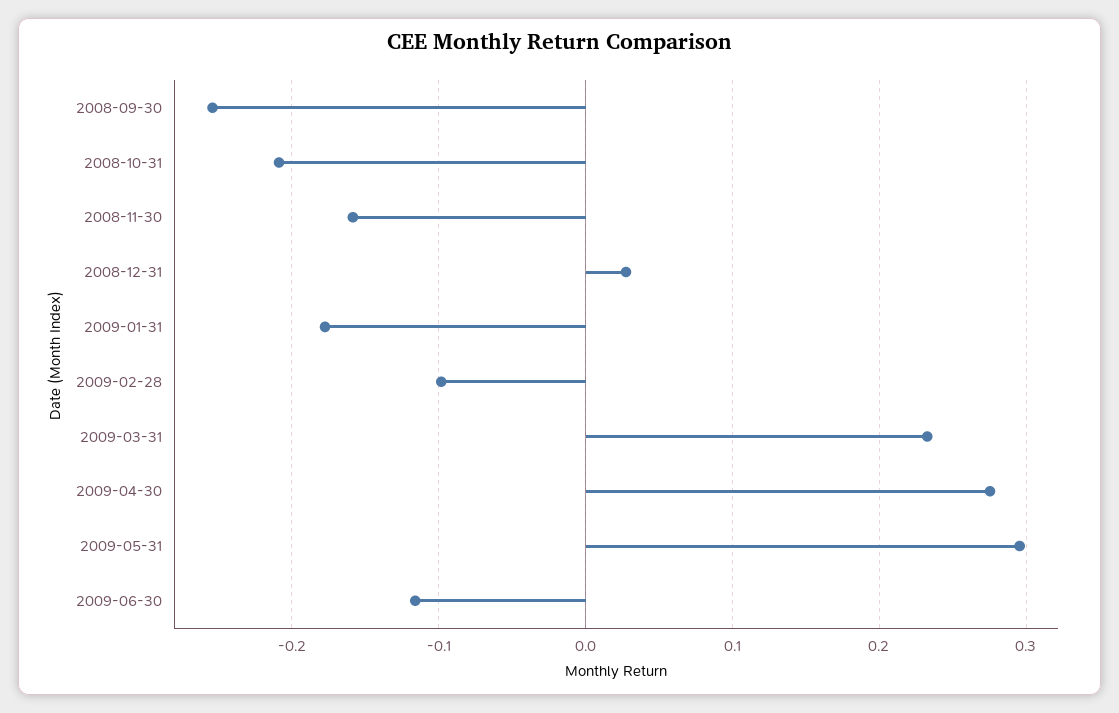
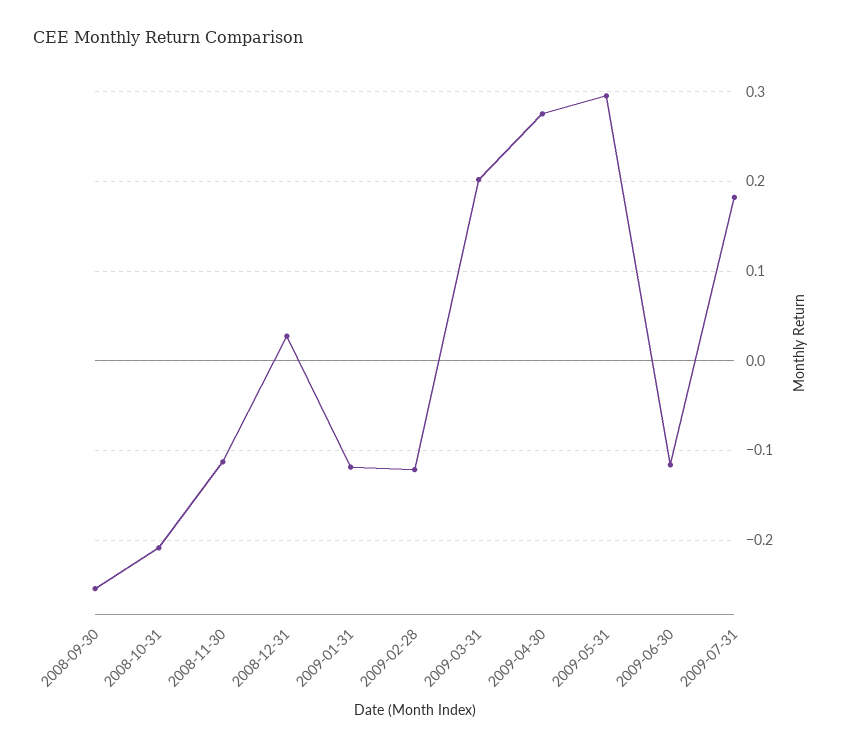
2008-11-30: -0.16 -> -0.11
2009-01-31: -0.18 -> -0.12
2009-02-28: -0.1 -> -0.12
2009-03-31: 0.23 -> 0.2
2009-07-31: none -> 0.18

